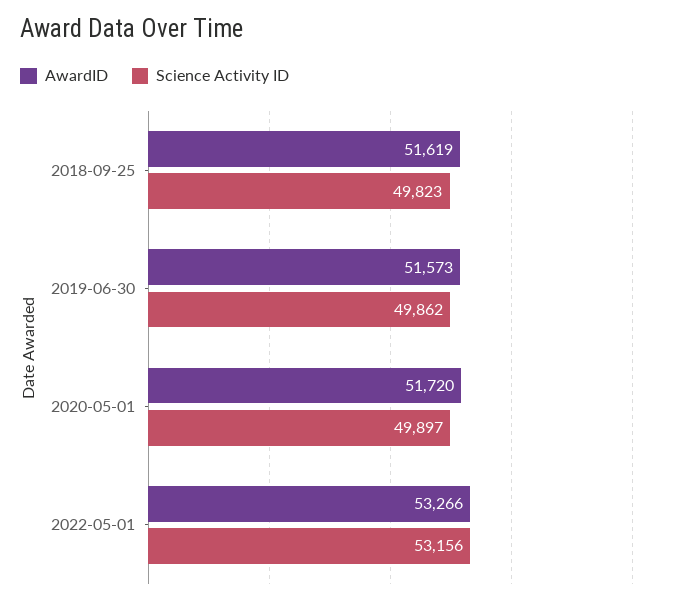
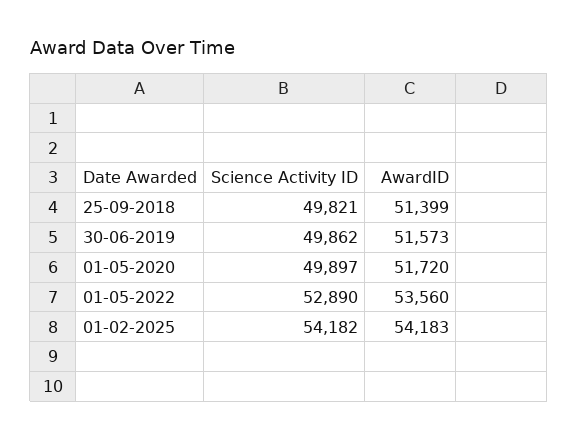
AwardID, 2018-09-25: 51619 -> 51399
Science Activity ID, 2018-09-25: 49823 -> 49821
AwardID, 2022-05-01: 53266 -> 53560
Science Activity ID, 2022-05-01: 53156 -> 52890
Science Activity ID, 01-02-2025: none -> 54182
AwardID, 01-02-2025: none -> 54183

